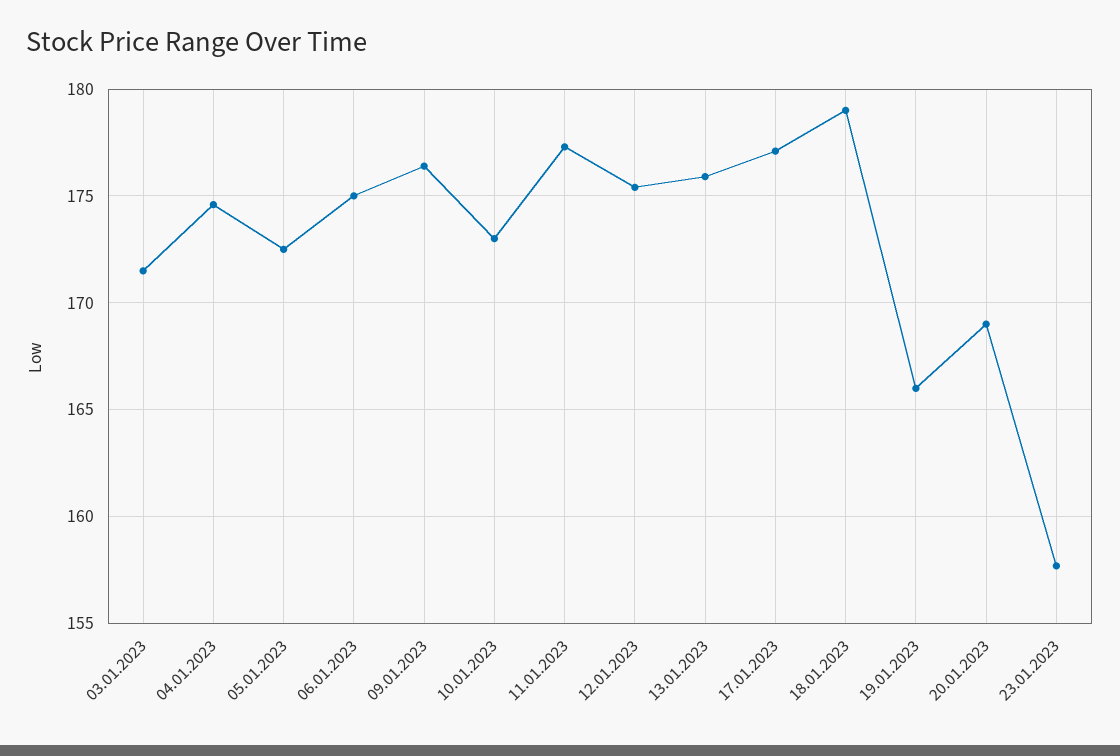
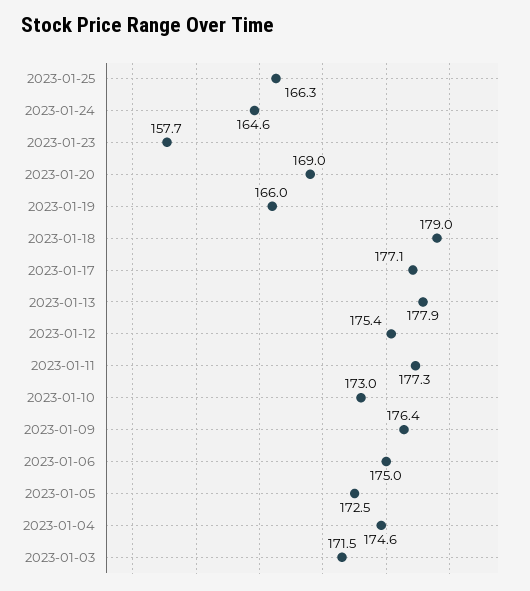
13.01.2023: 176 -> 177.9
2023-01-25: none -> 166.3
2023-01-24: none -> 164.6

